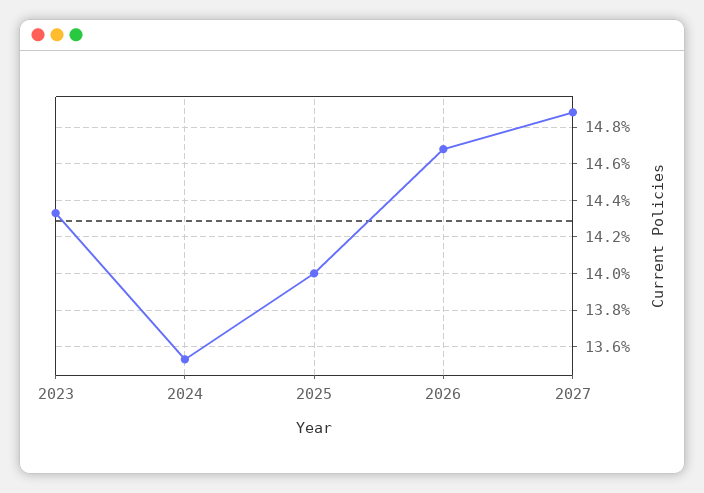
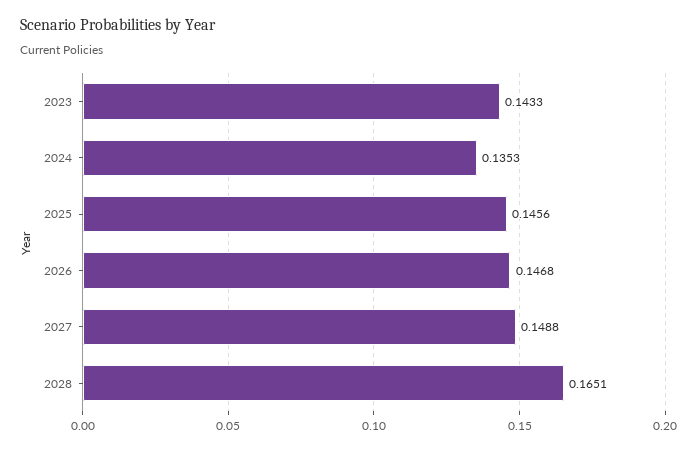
2025: 0.14 -> 0.1456
2028: none -> 0.1651

